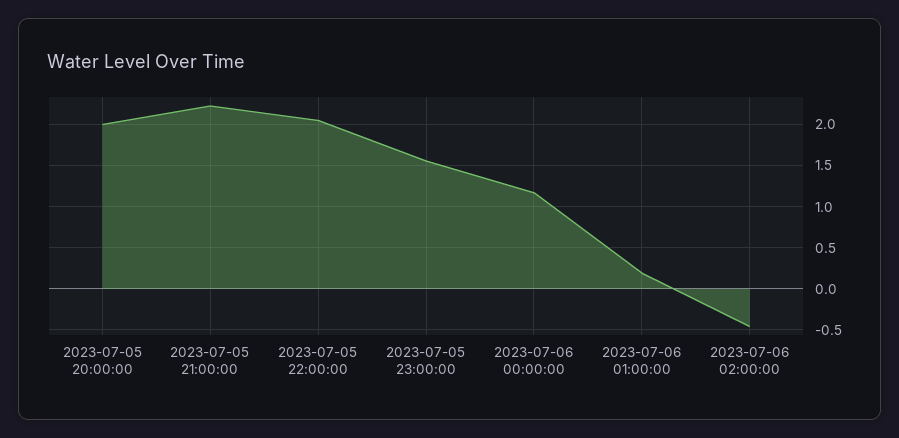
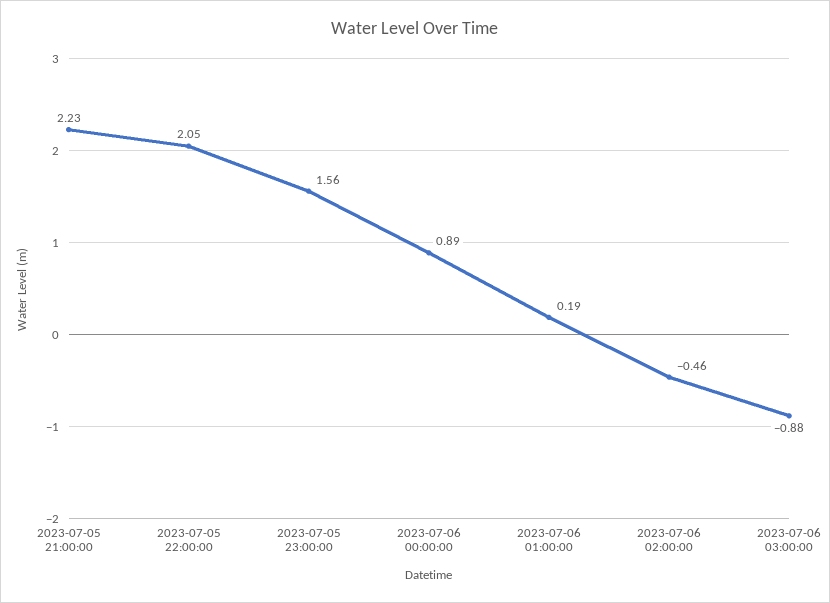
2023-07-05 20:00:00: 2 -> none
2023-07-06 00:00:00: 1.2 -> 0.89
2023-07-06 03:00:00: none -> -0.88

